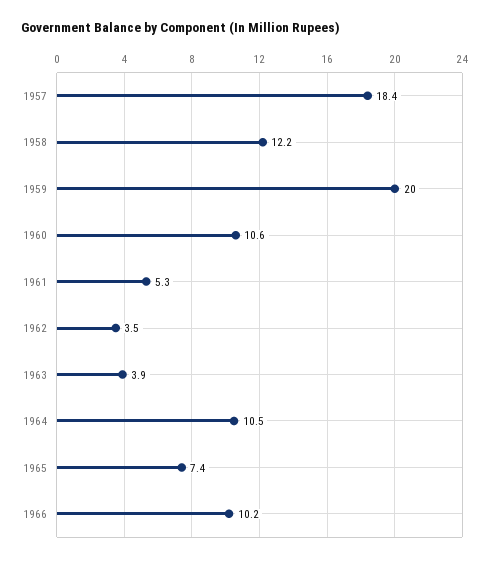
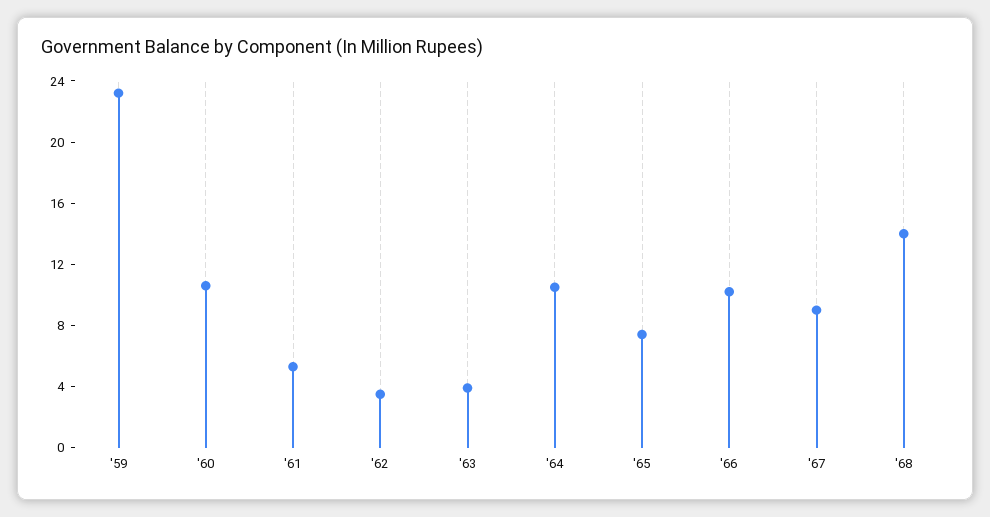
1957: 18.4 -> none
1958: 12.2 -> none
1959: 20 -> 23
'67: none -> 9
'68: none -> 14

